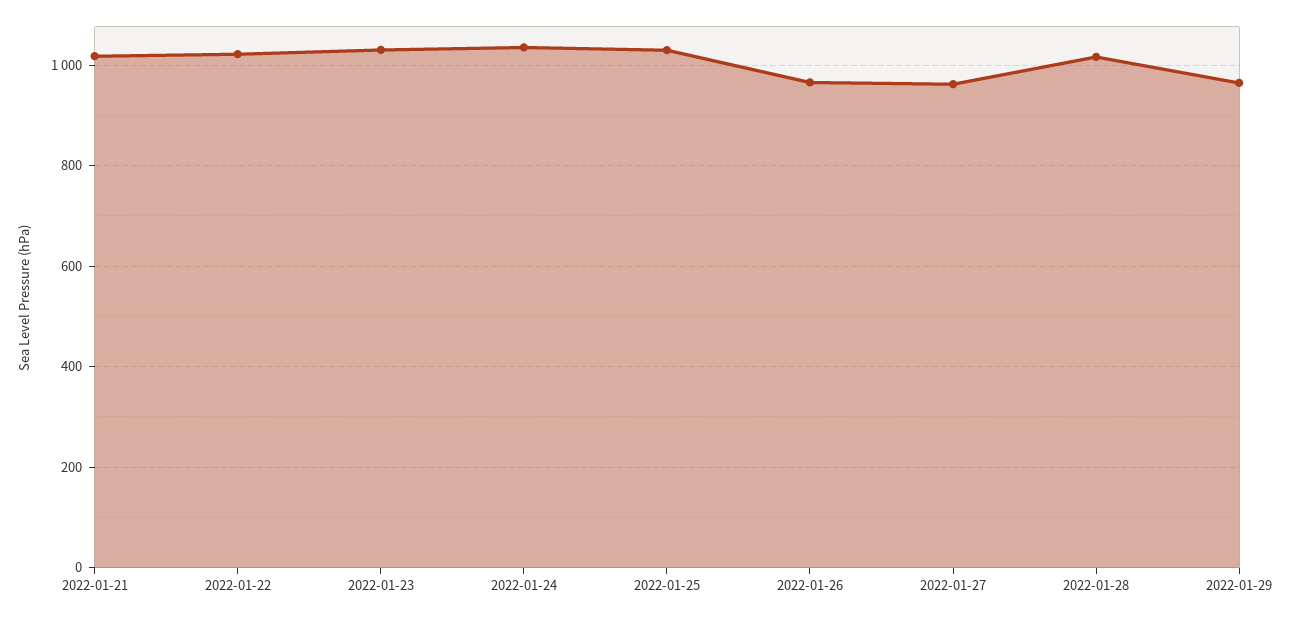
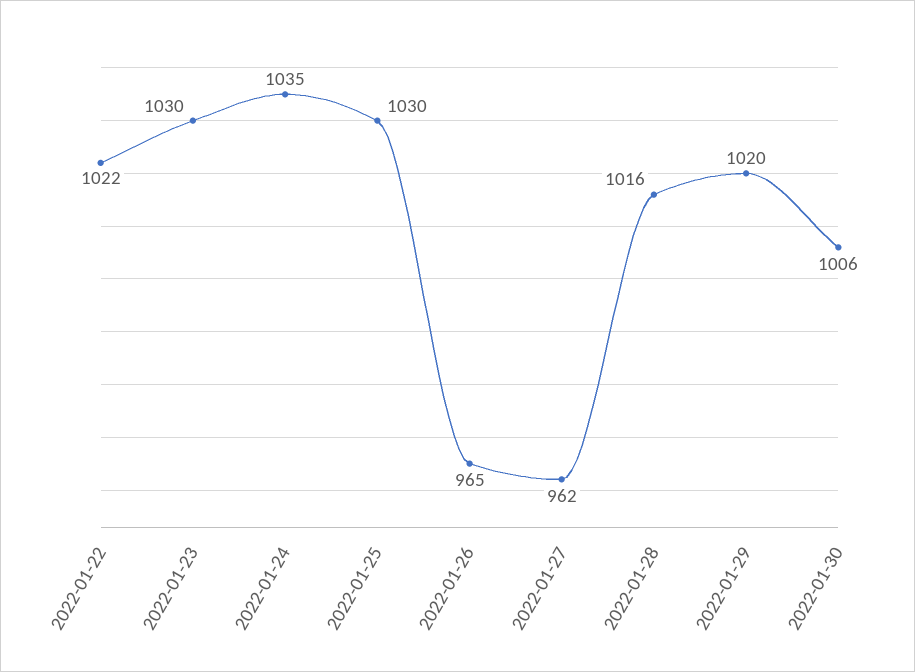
2022-01-21: 1020 -> none
2022-01-29: 960 -> 1020
2022-01-30: none -> 1006

